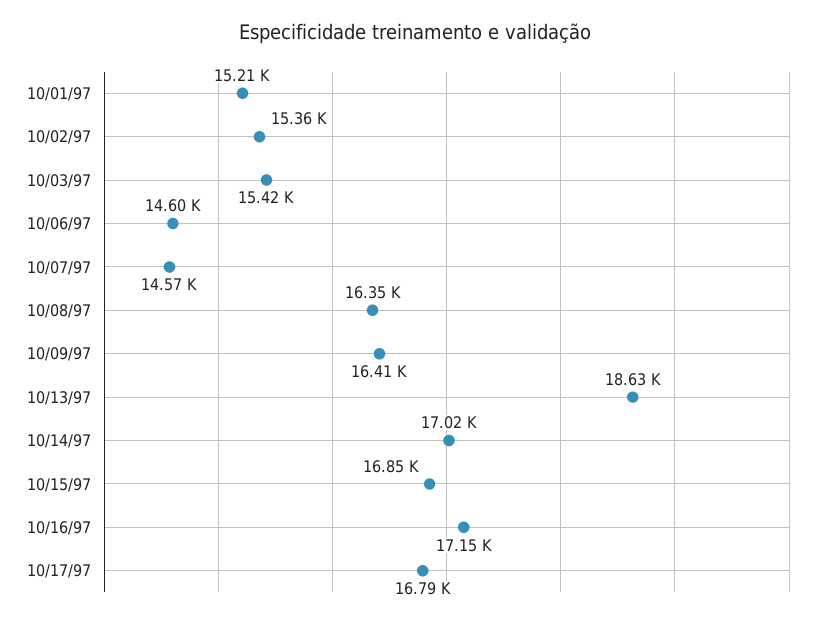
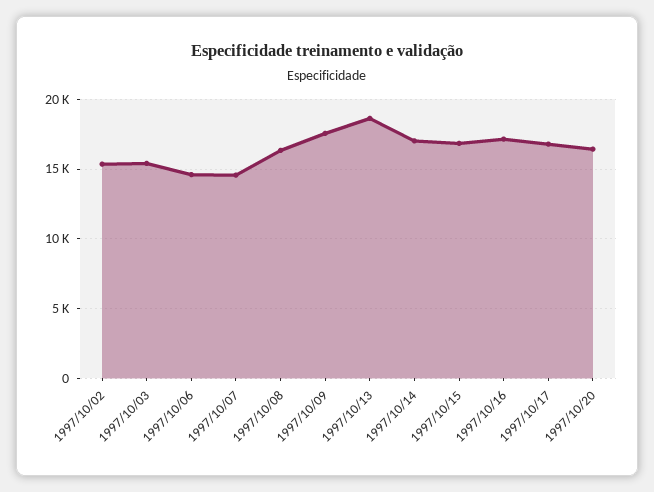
10/01/97: 15210 -> none
10/09/97: 16410 -> 17500
1997/10/20: none -> 16500

